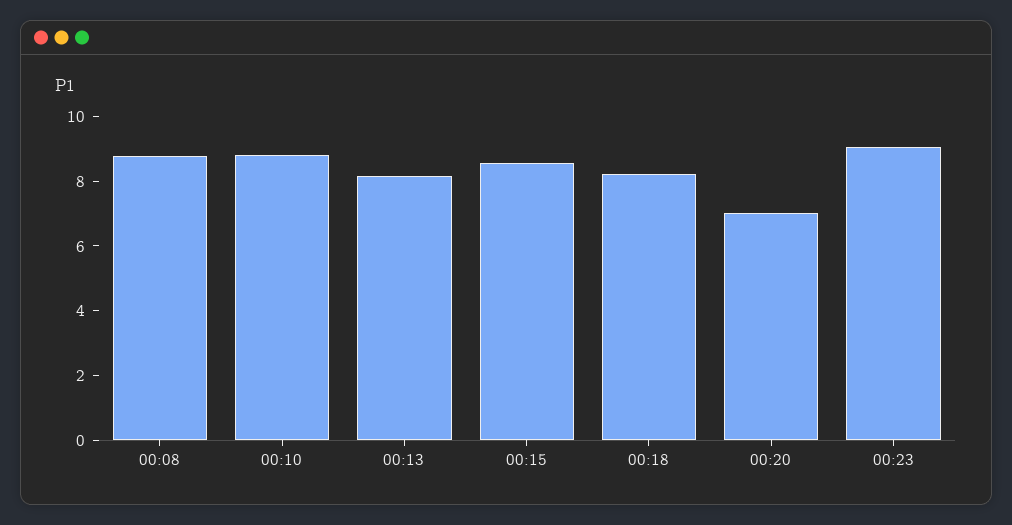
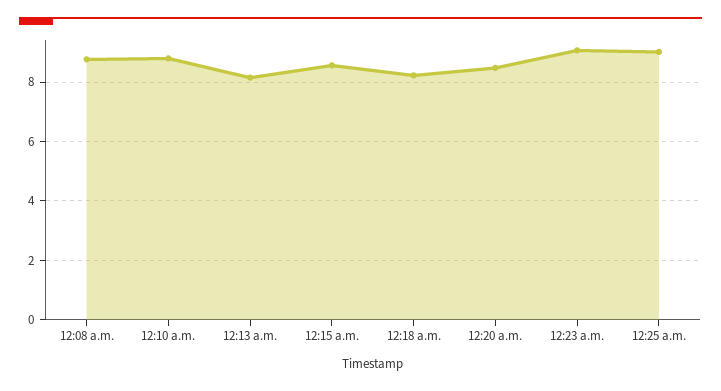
00:20: 7 -> 8.5
12:25 a.m.: none -> 9

